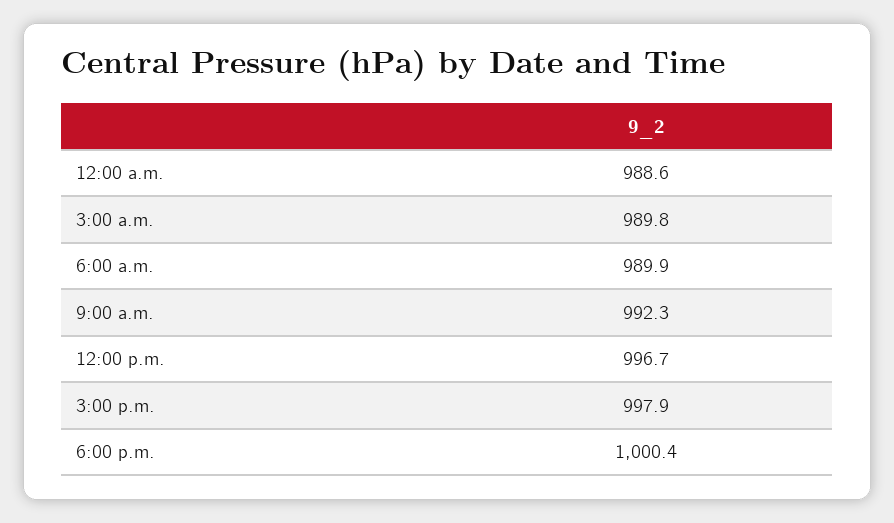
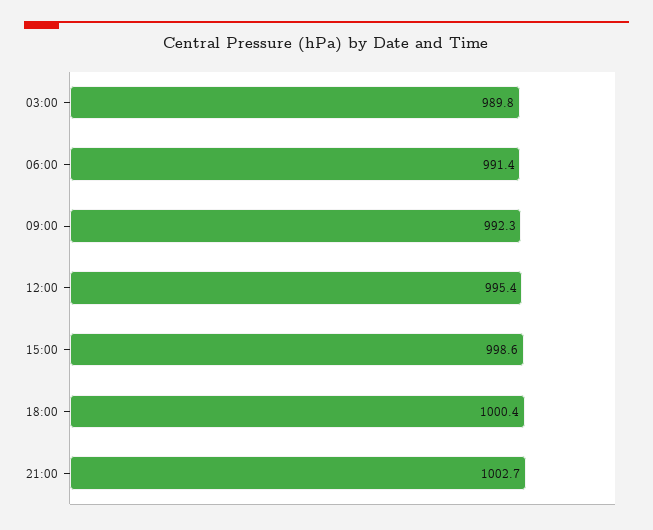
12:00 a.m.: 988.6 -> none
6:00 a.m.: 989.9 -> 991.4
12:00 p.m.: 996.7 -> 995.4
3:00 p.m.: 997.9 -> 998.6
21:00: none -> 1002.7

